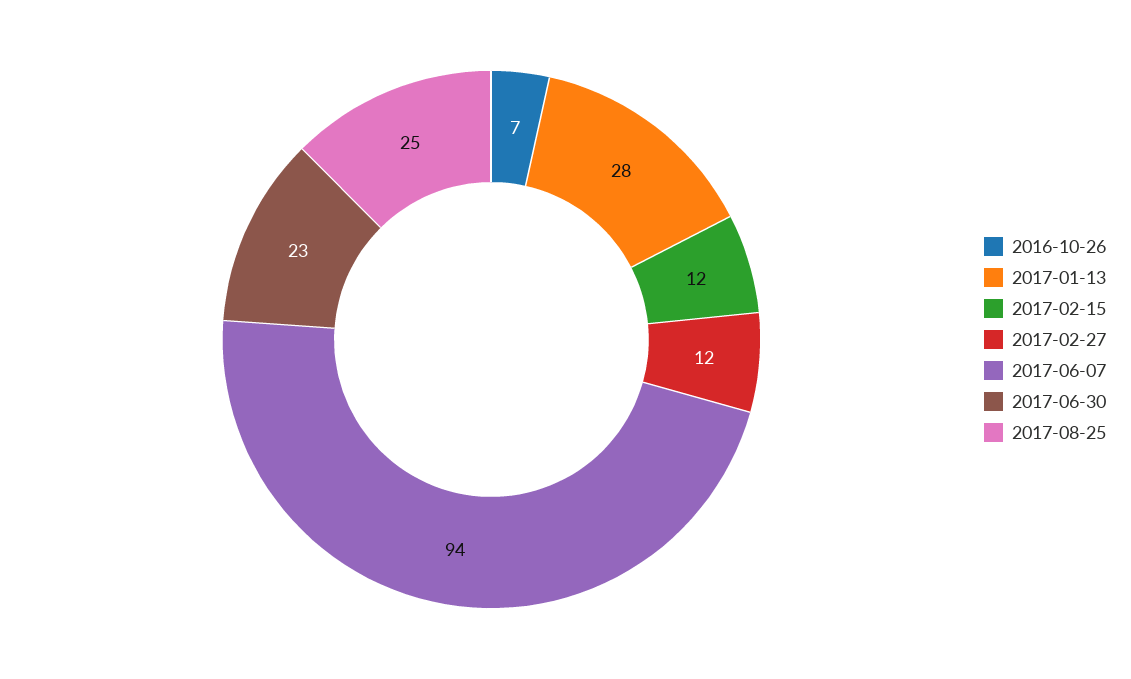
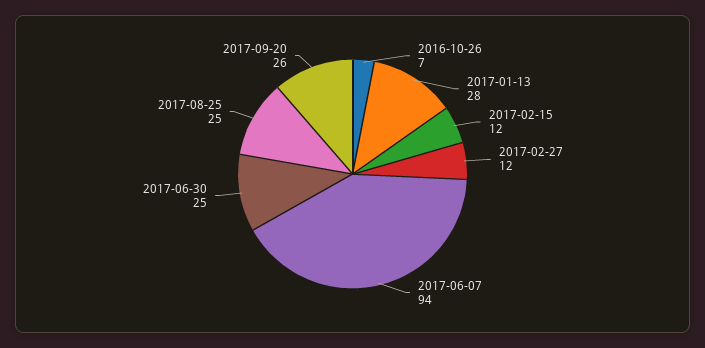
2017-06-30: 23 -> 25
2017-09-20: none -> 26

